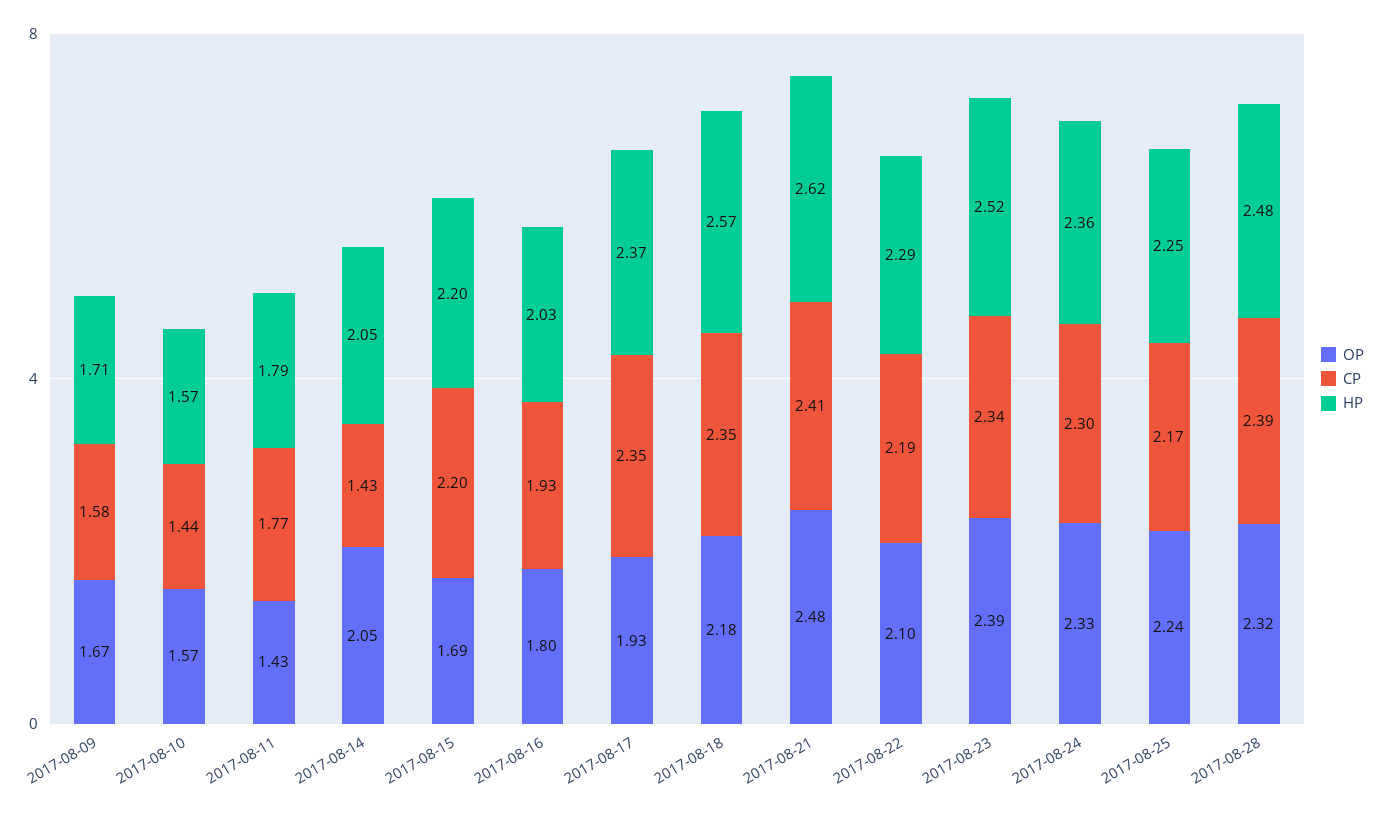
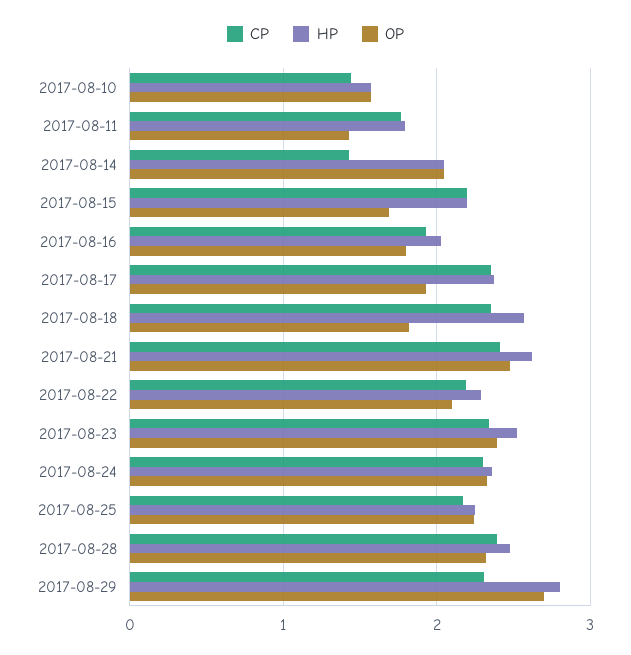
OP, 2017-08-09: 1.67 -> none
CP, 2017-08-09: 1.58 -> none
HP, 2017-08-09: 1.71 -> none
OP, 2017-08-18: 2.18 -> 1.8
CP, 2017-08-29: none -> 2.3
HP, 2017-08-29: none -> 2.8
OP, 2017-08-29: none -> 2.7

